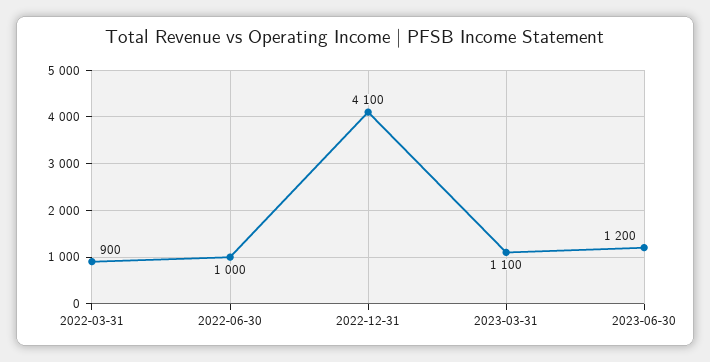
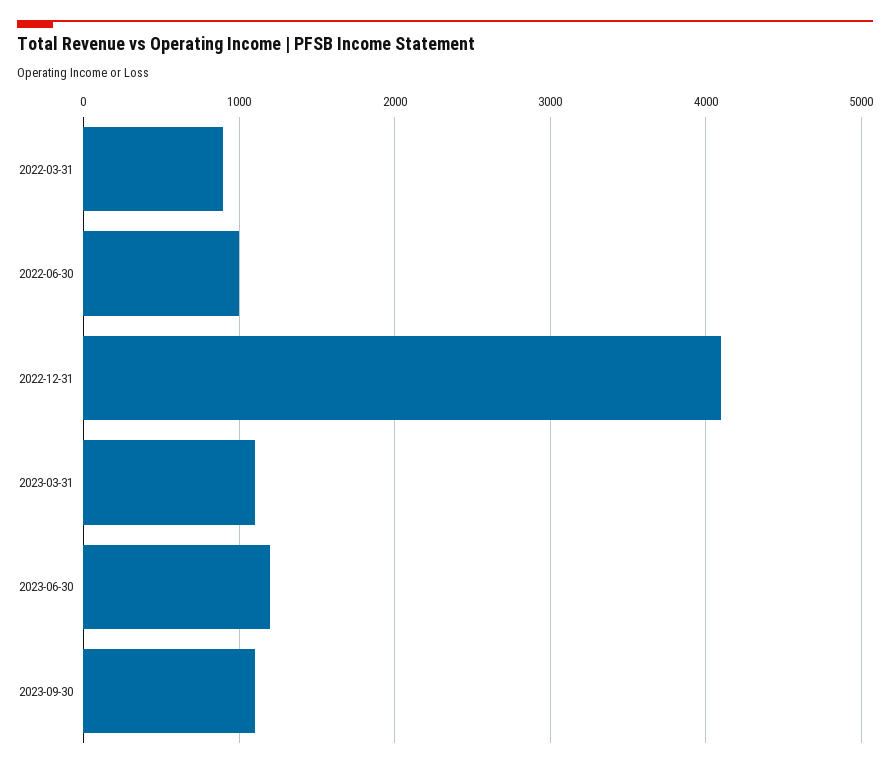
2023-09-30: none -> 1100

